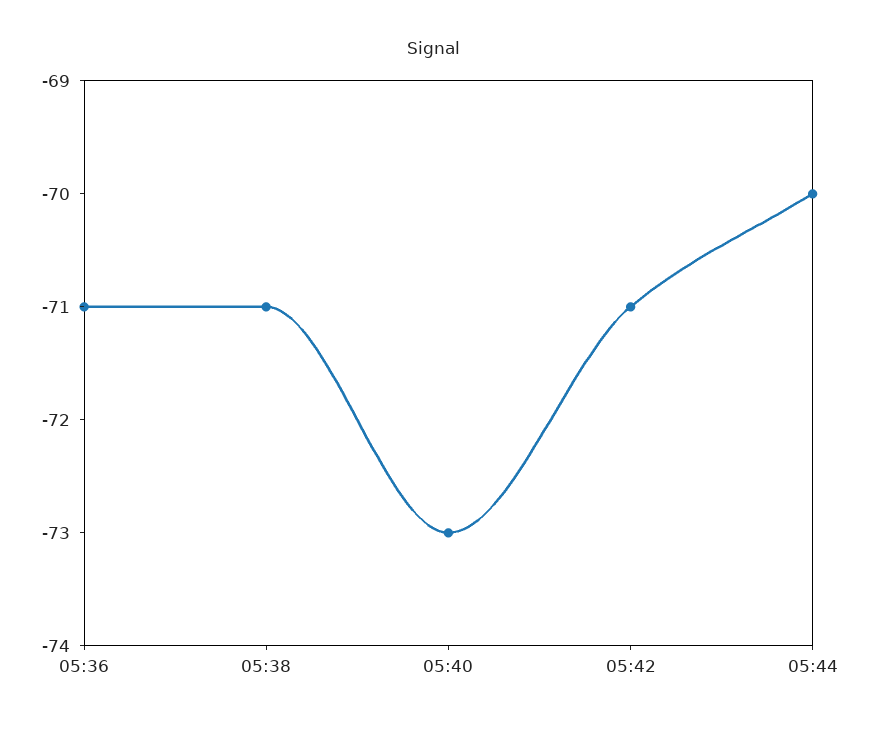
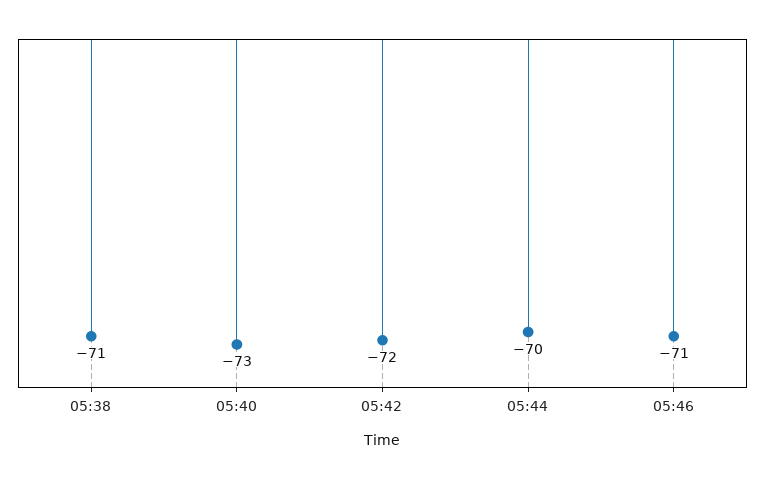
05:36: -71 -> none
05:42: -71 -> -72
05:46: none -> -71

